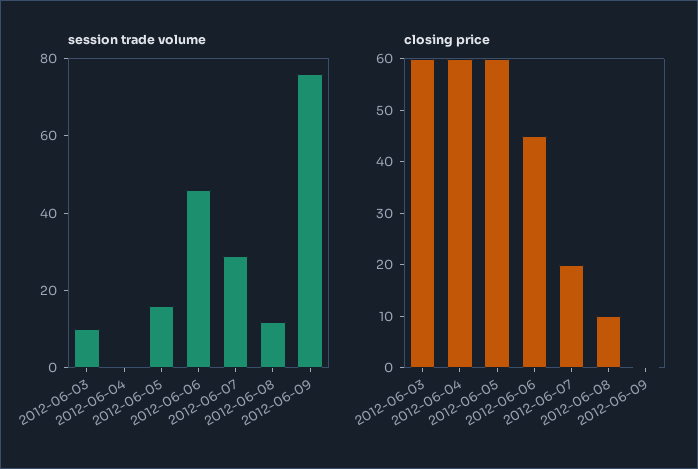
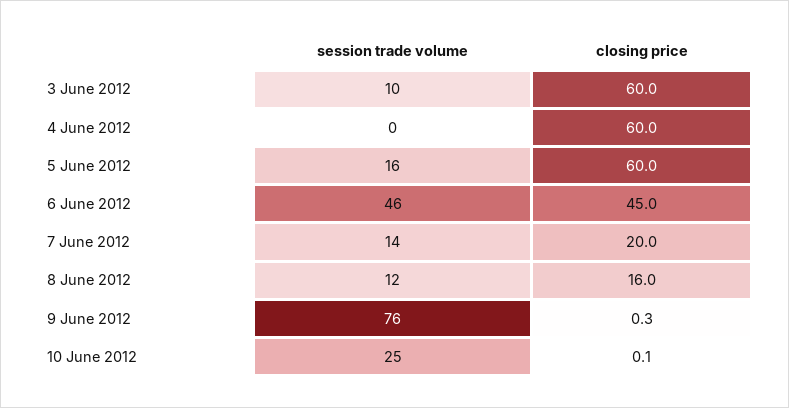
session trade volume, 2012-06-07: 30 -> 14
closing price, 2012-06-08: 10 -> 16
session trade volume, 10 June 2012: none -> 25
closing price, 10 June 2012: none -> 0.1

